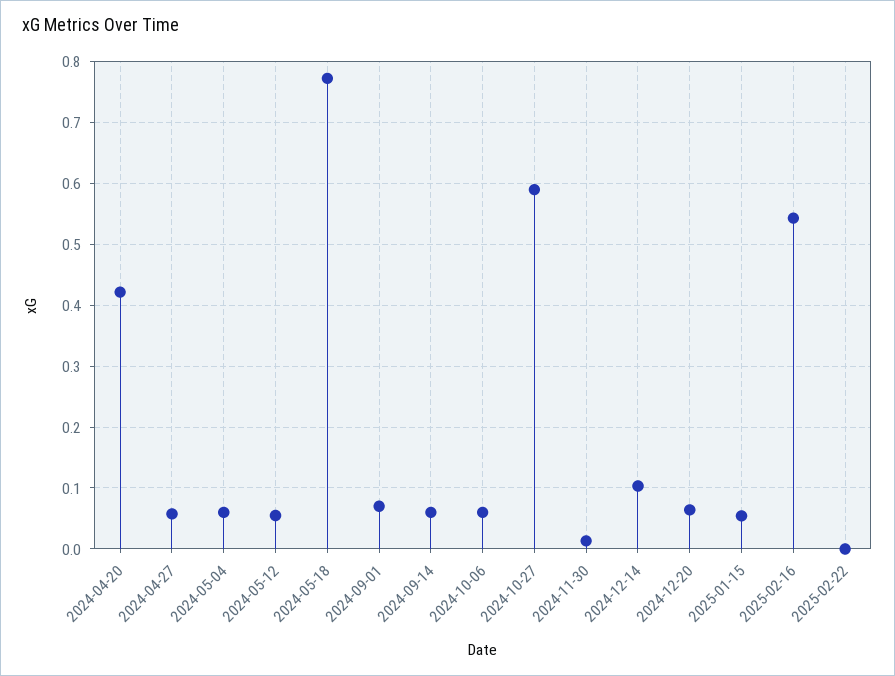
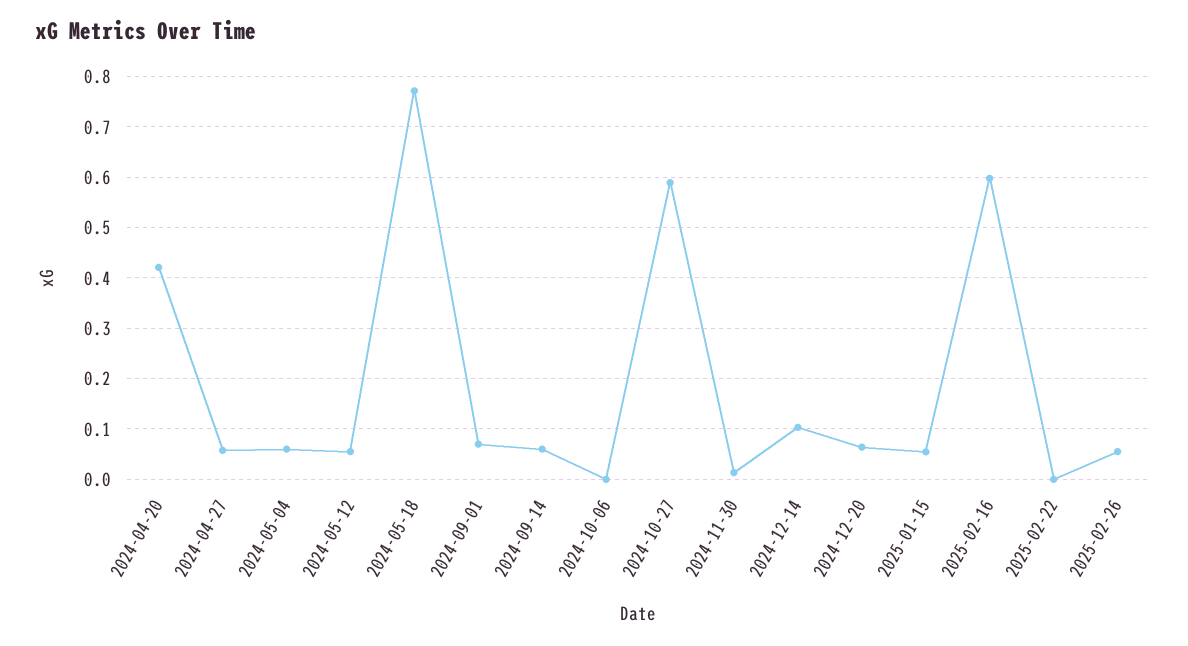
2024-10-06: 0.06 -> 0
2025-02-16: 0.54 -> 0.6
2025-02-26: none -> 0.06

